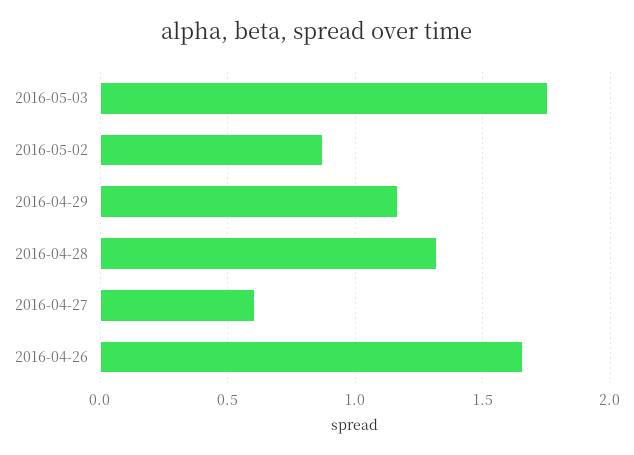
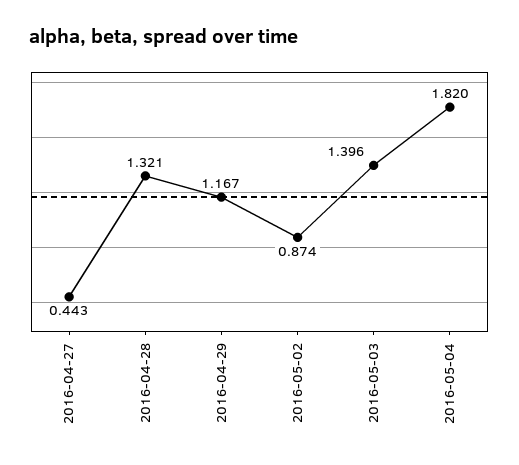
2016-05-03: 1.75 -> 1.396
2016-04-27: 0.6 -> 0.443
2016-04-26: 1.65 -> none
2016-05-04: none -> 1.82

